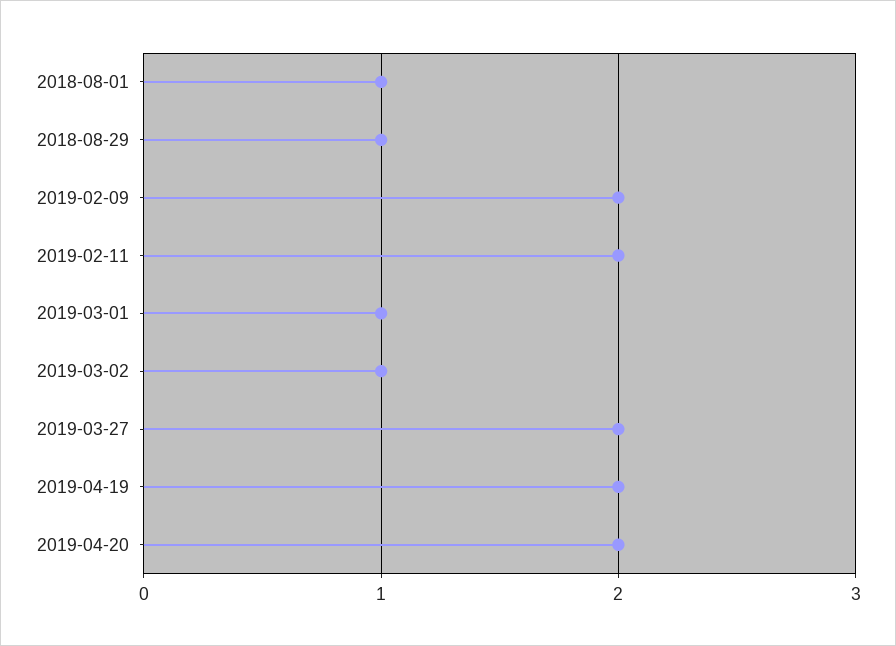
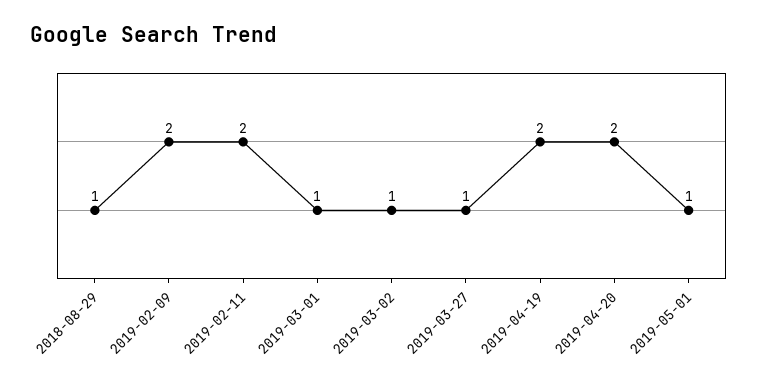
2018-08-01: 1 -> none
2019-03-27: 2 -> 1
2019-05-01: none -> 1

